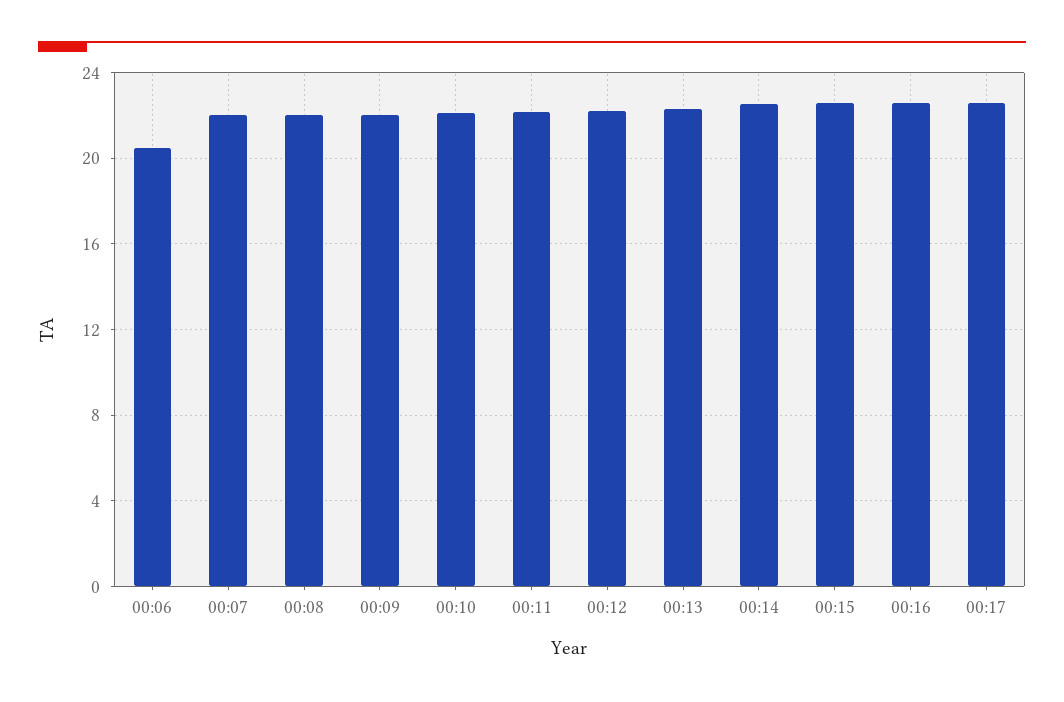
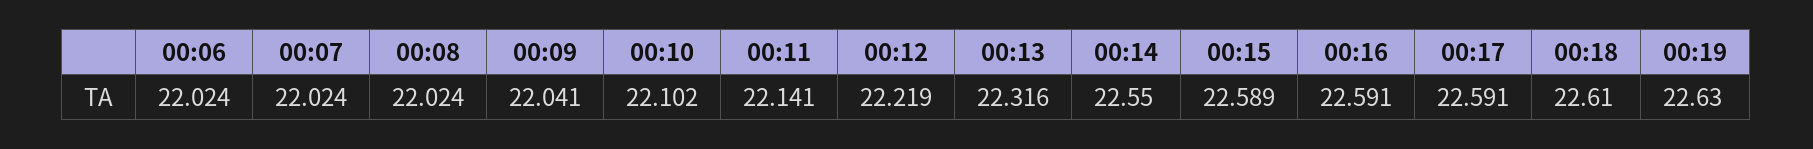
00:06: 20.5 -> 22.024
00:18: none -> 22.61
00:19: none -> 22.63

